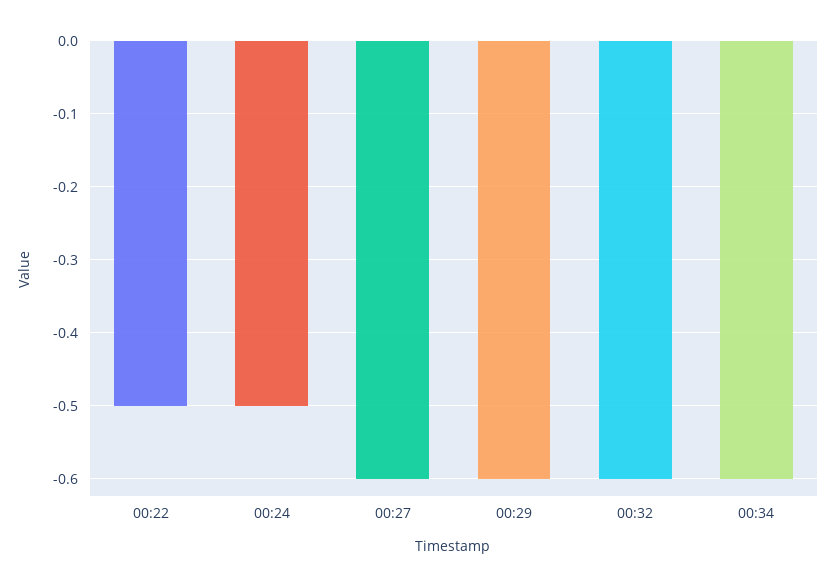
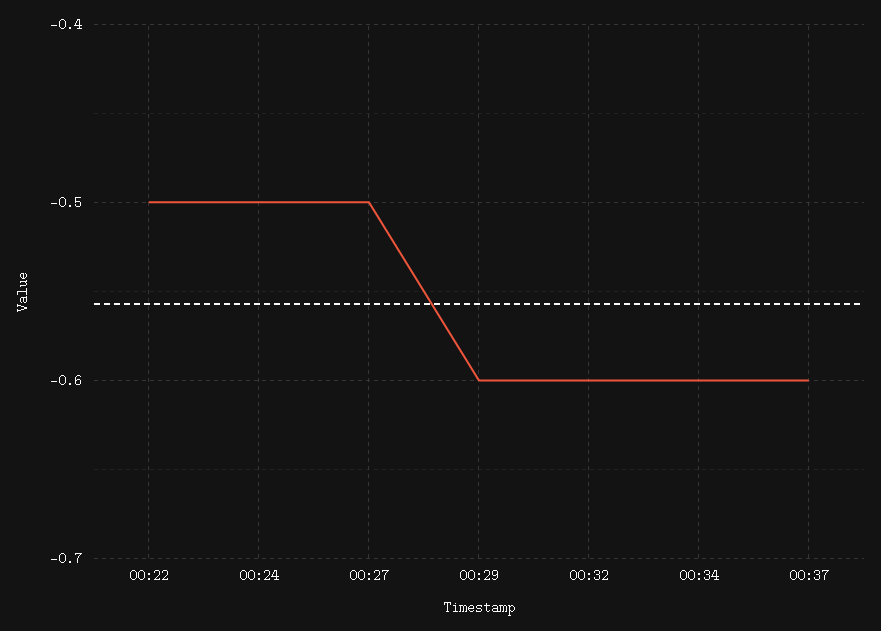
00:27: -0.6 -> -0.5
00:37: none -> -0.6

